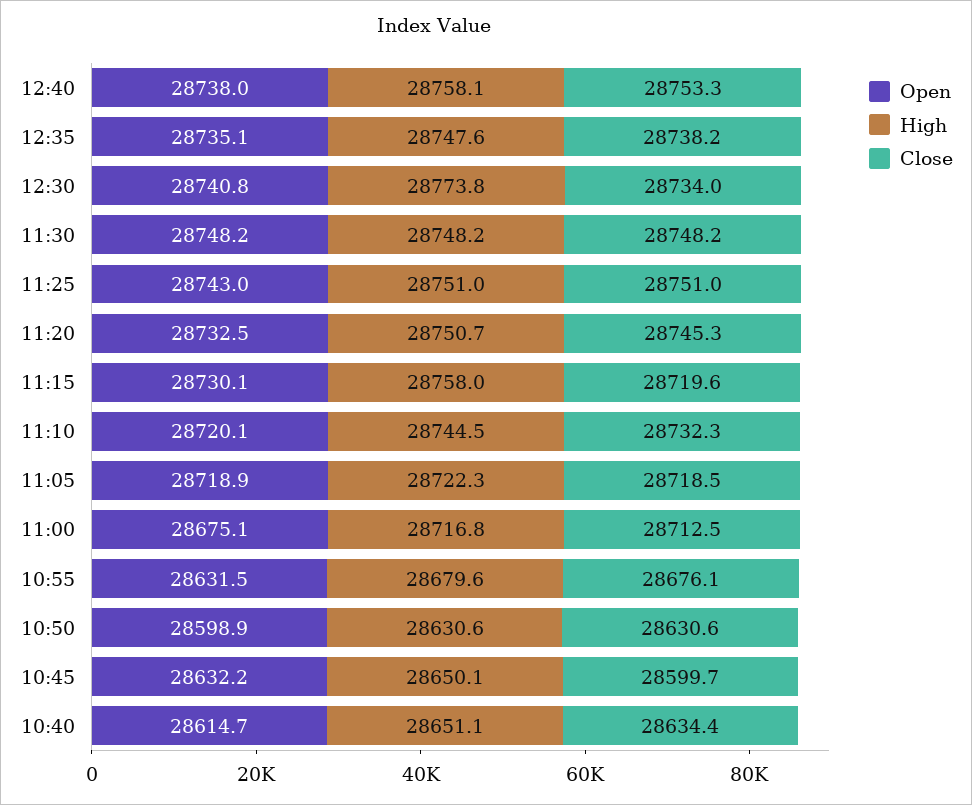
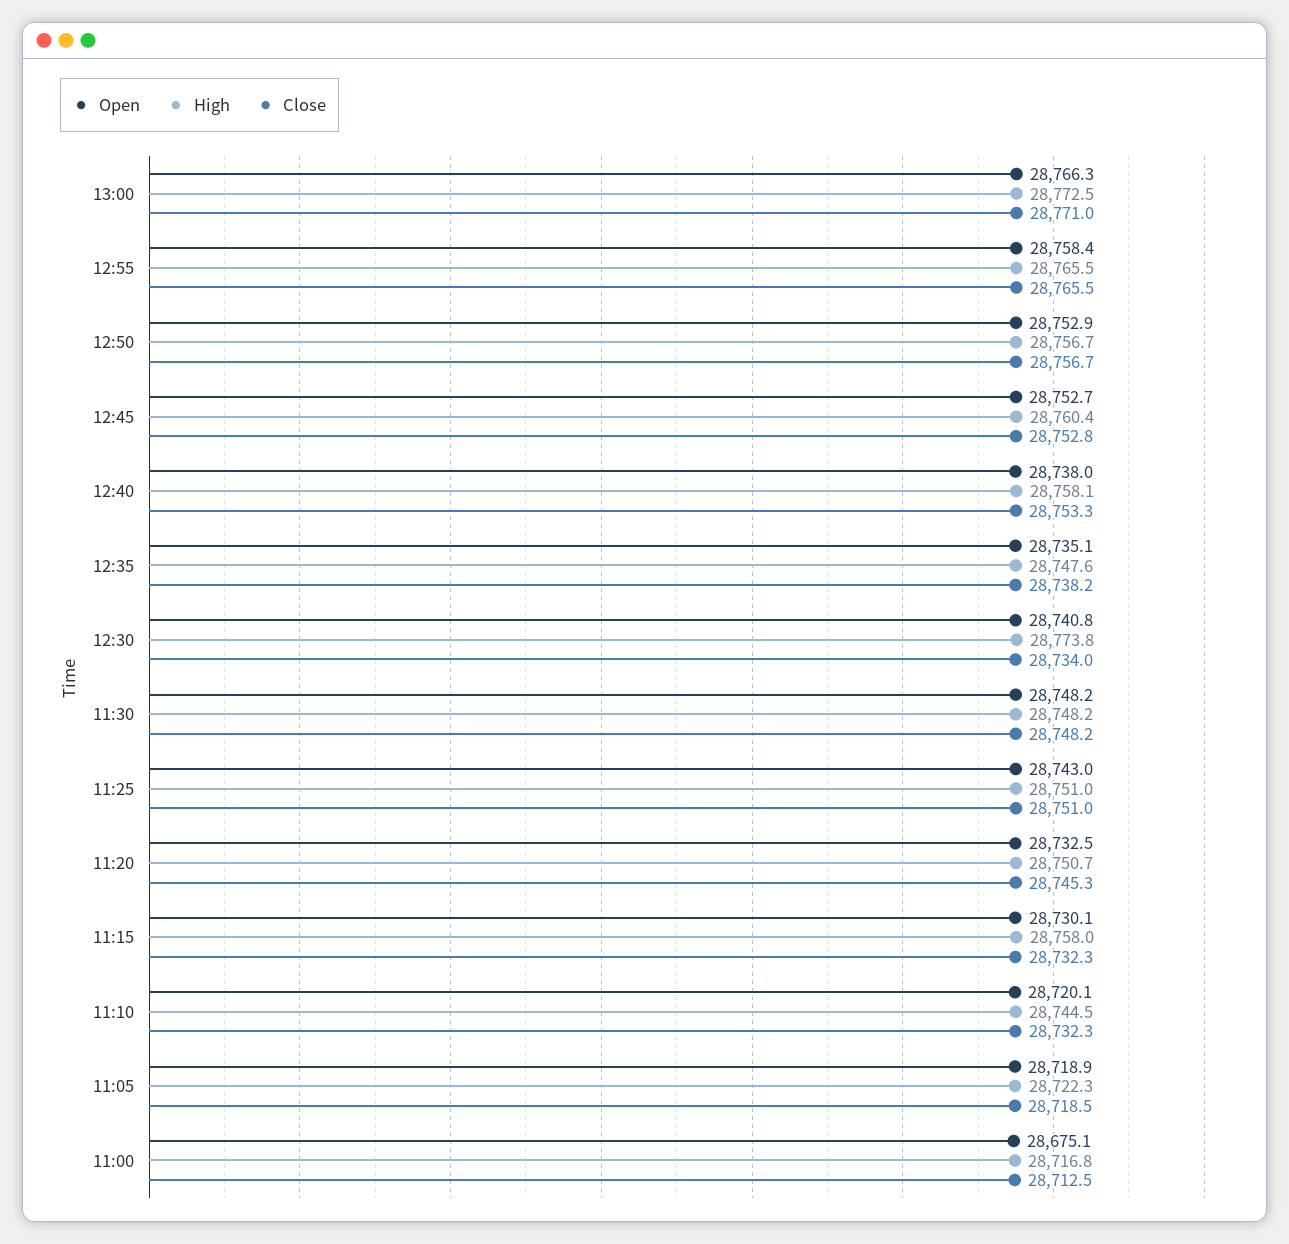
Close, 11:15: 28719.6 -> 28732.3
Open, 10:55: 28631.5 -> none
High, 10:55: 28679.6 -> none
Close, 10:55: 28676.1 -> none
Open, 10:50: 28598.9 -> none
High, 10:50: 28630.6 -> none
Close, 10:50: 28630.6 -> none
Open, 10:45: 28632.2 -> none
High, 10:45: 28650.1 -> none
Close, 10:45: 28599.7 -> none
Open, 10:40: 28614.7 -> none
High, 10:40: 28651.1 -> none
Close, 10:40: 28634.4 -> none
Open, 13:00: none -> 28766.3
High, 13:00: none -> 28772.5
Close, 13:00: none -> 28771
Open, 12:55: none -> 28758.4
High, 12:55: none -> 28765.5
Close, 12:55: none -> 28765.5
Open, 12:50: none -> 28752.9
High, 12:50: none -> 28756.7
Close, 12:50: none -> 28756.7
Open, 12:45: none -> 28752.7
High, 12:45: none -> 28760.4
Close, 12:45: none -> 28752.8

